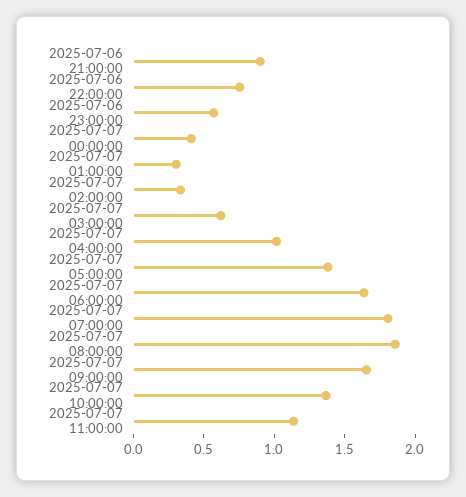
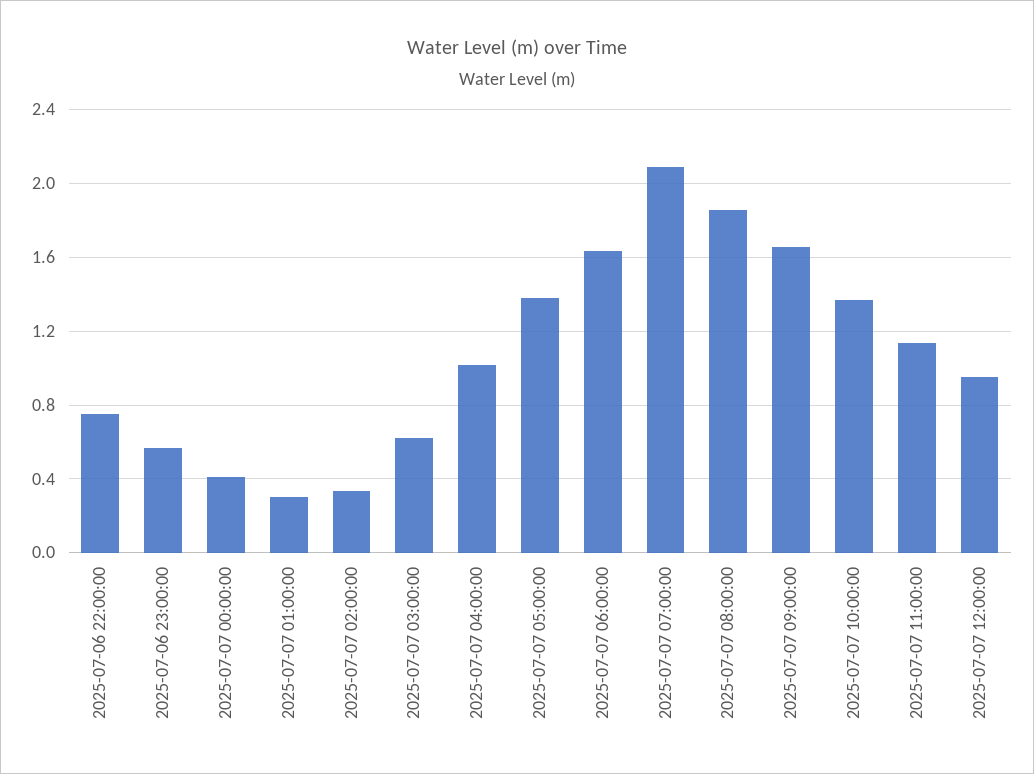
2025-07-06 21:00:00: 0.9 -> none
2025-07-07 07:00:00: 1.8 -> 2.1
2025-07-07 12:00:00: none -> 0.95

